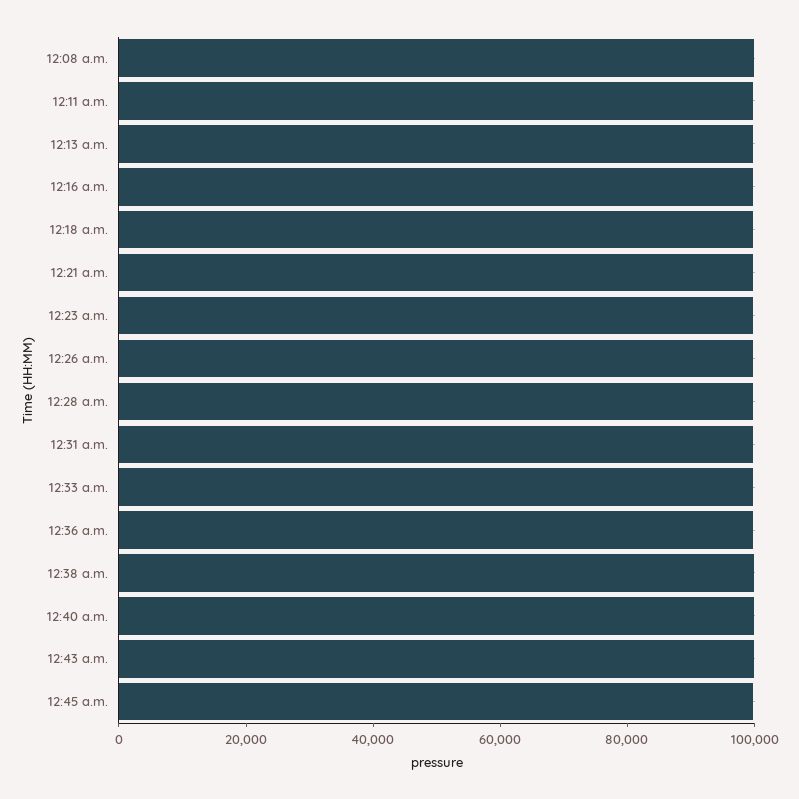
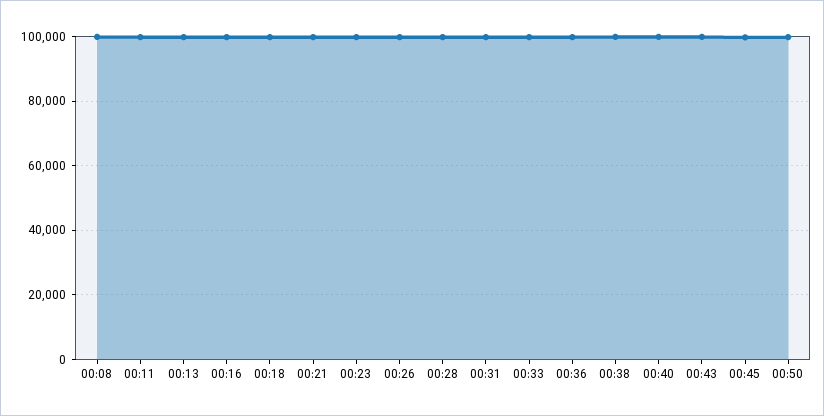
00:50: none -> 100000

